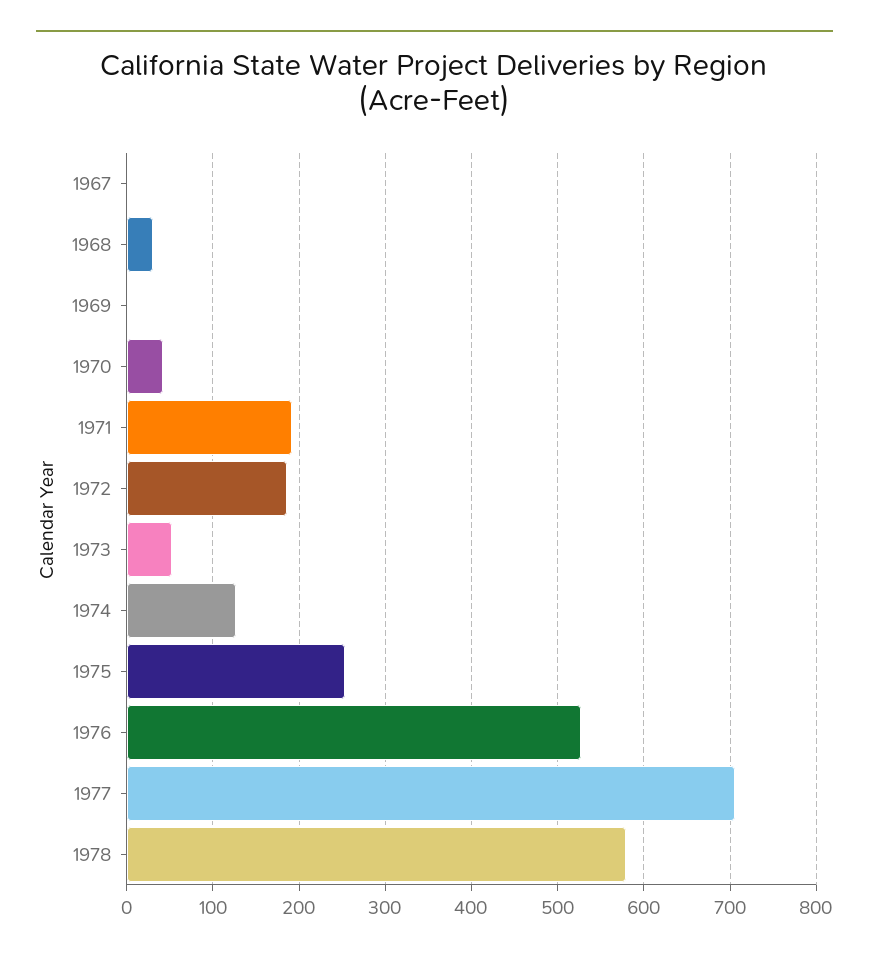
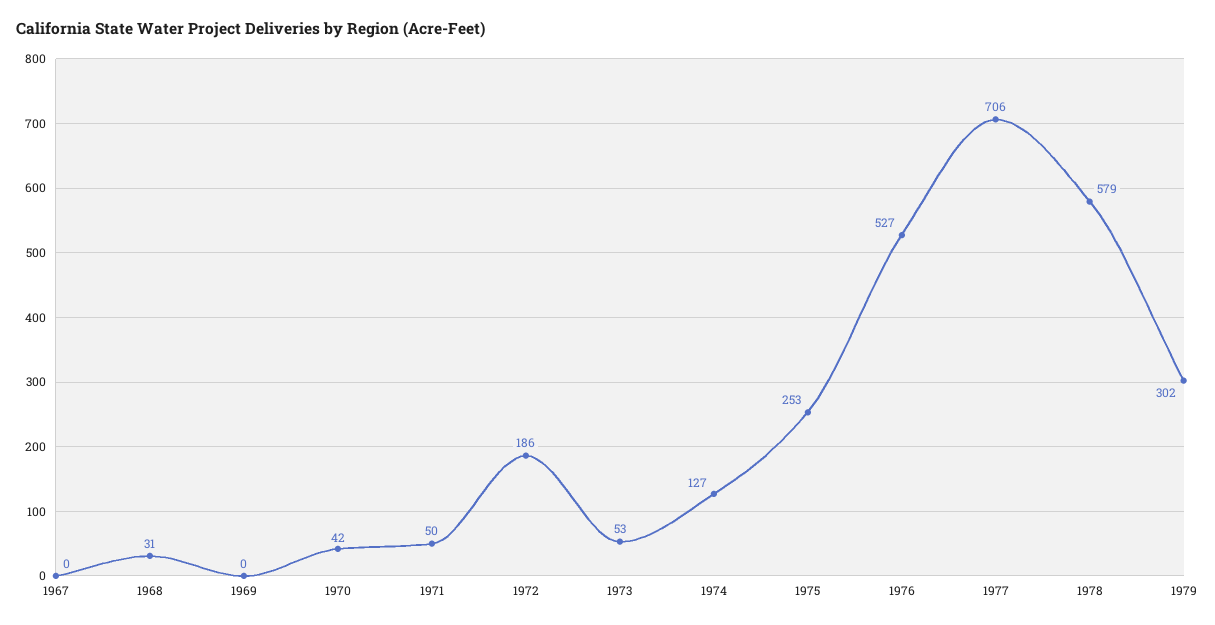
1971: 190 -> 50
1979: none -> 302

